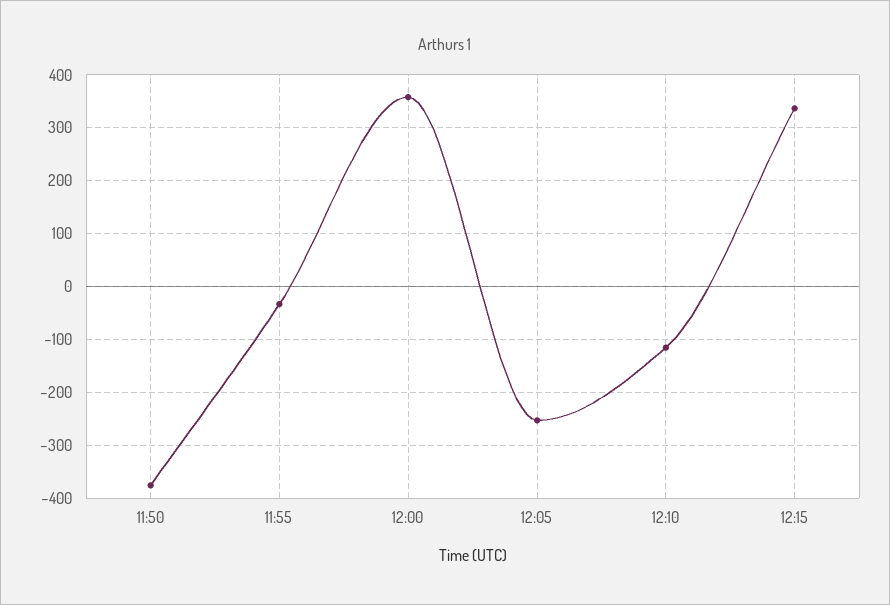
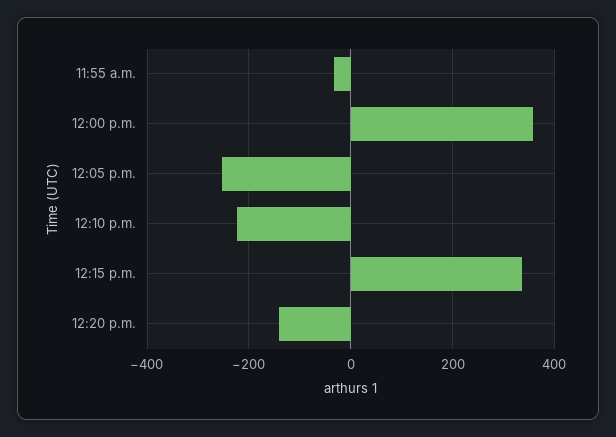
11:50: -380 -> none
12:10: -120 -> -220
12:20 p.m.: none -> -140

